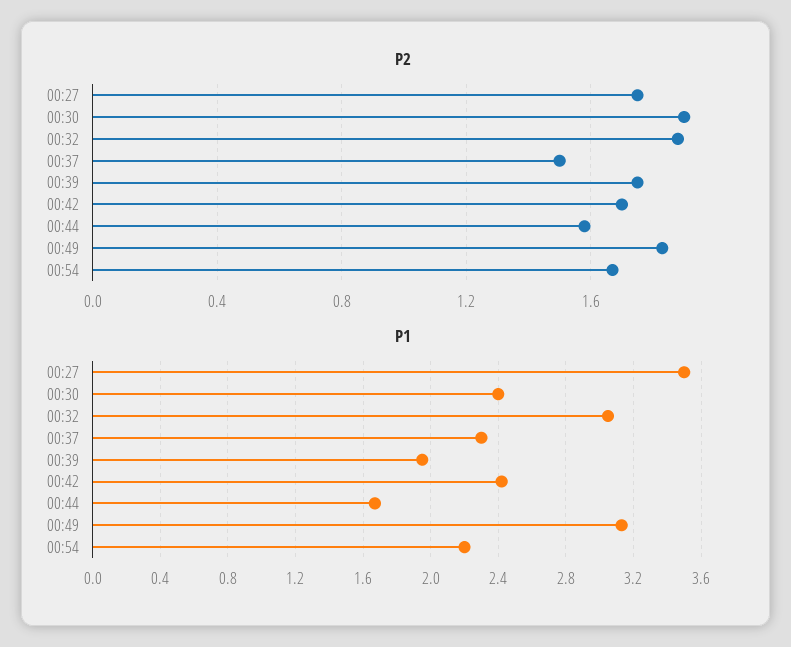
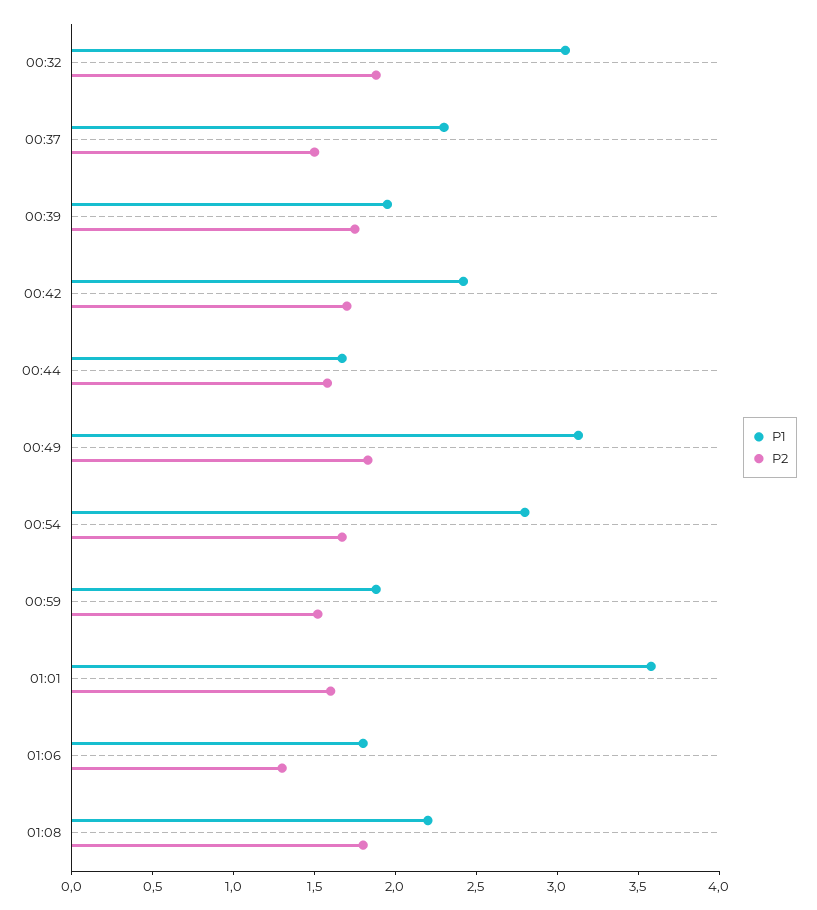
P2, 00:27: 1.75 -> none
P2, 00:30: 1.9 -> none
P1, 00:27: 3.5 -> none
P1, 00:30: 2.4 -> none
P1, 00:54: 2.2 -> 2.8
P1, 00:59: none -> 1.9
P2, 00:59: none -> 1.5
P1, 01:01: none -> 3.6
P2, 01:01: none -> 1.6
P1, 01:06: none -> 1.8
P2, 01:06: none -> 1.3
P1, 01:08: none -> 2.2
P2, 01:08: none -> 1.8

